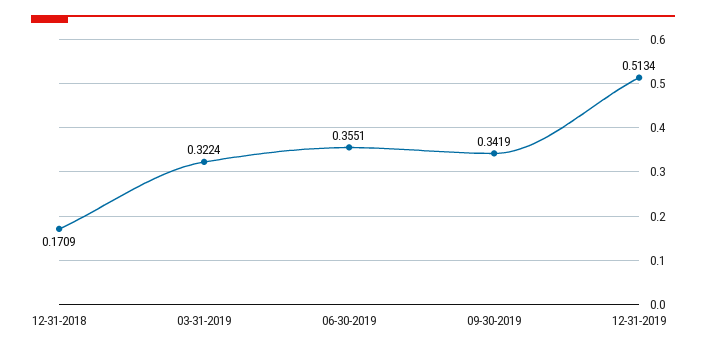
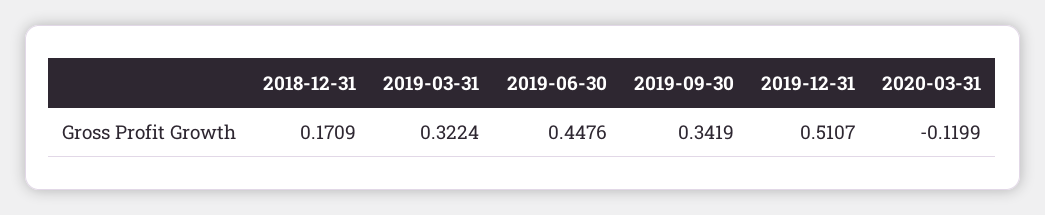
06-30-2019: 0.3551 -> 0.4476
12-31-2019: 0.5134 -> 0.5107
2020-03-31: none -> -0.1199

